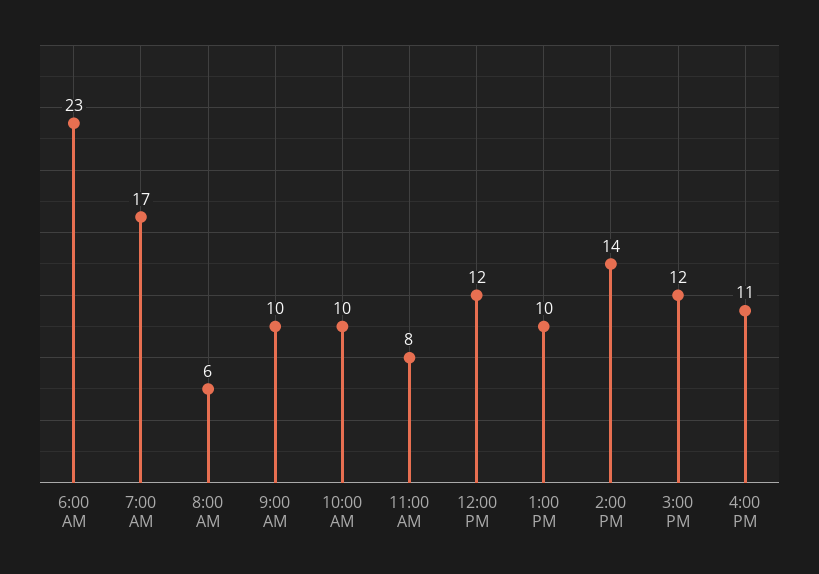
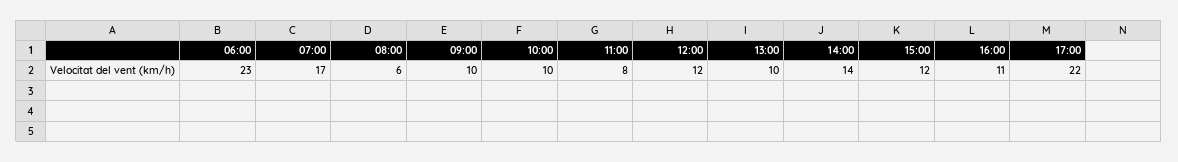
17:00: none -> 22

